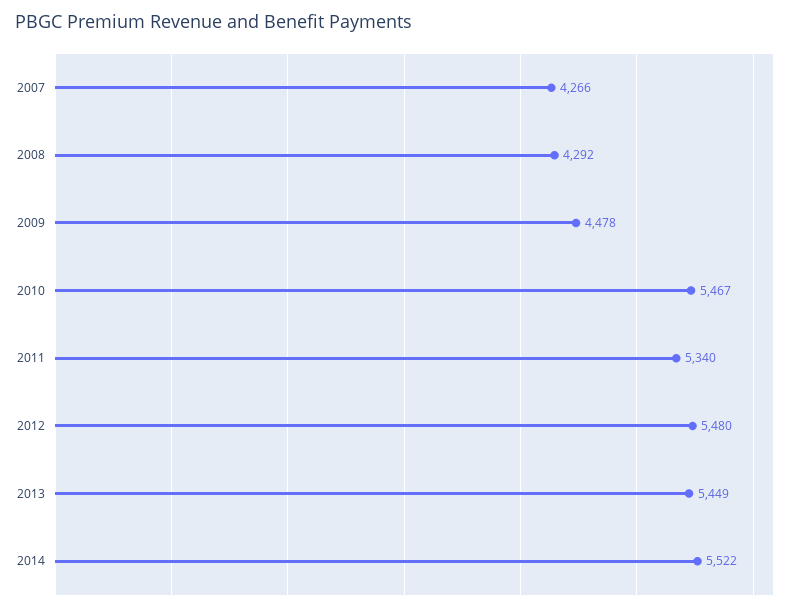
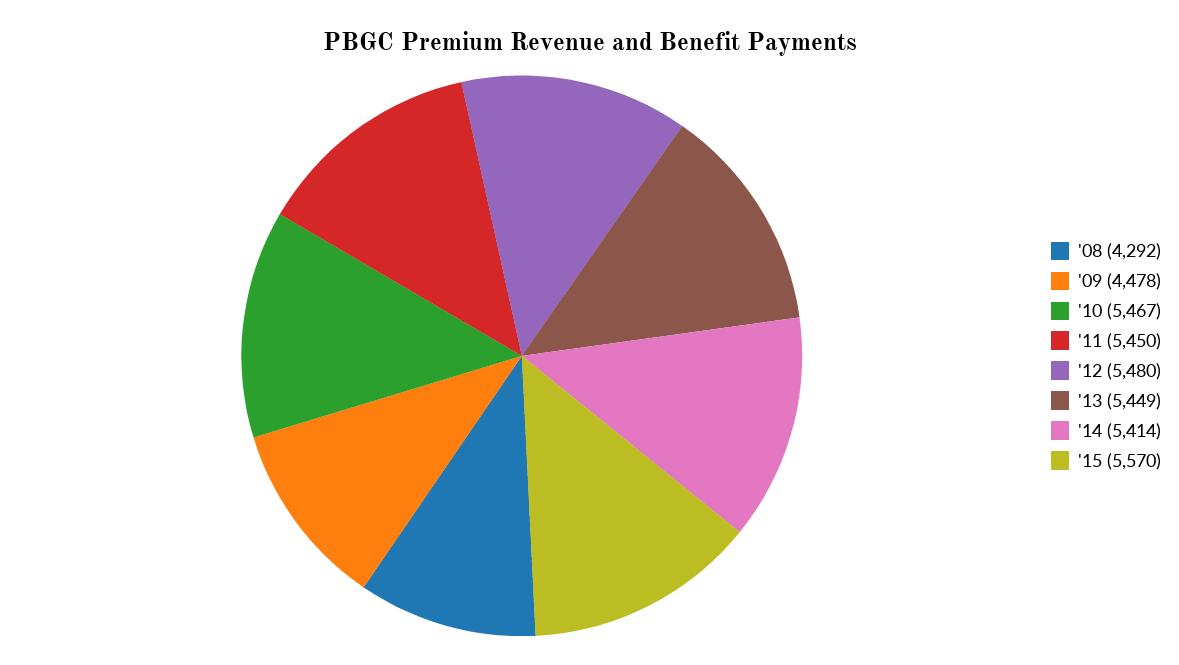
2007: 4266 -> none
2011: 5340 -> 5450
2014: 5522 -> 5414
'15: none -> 5570

